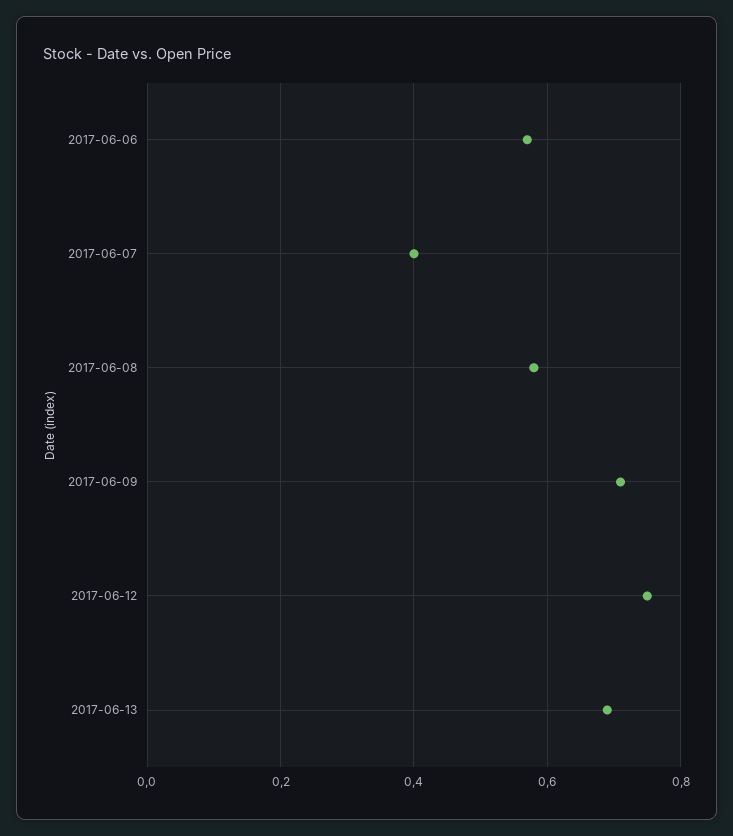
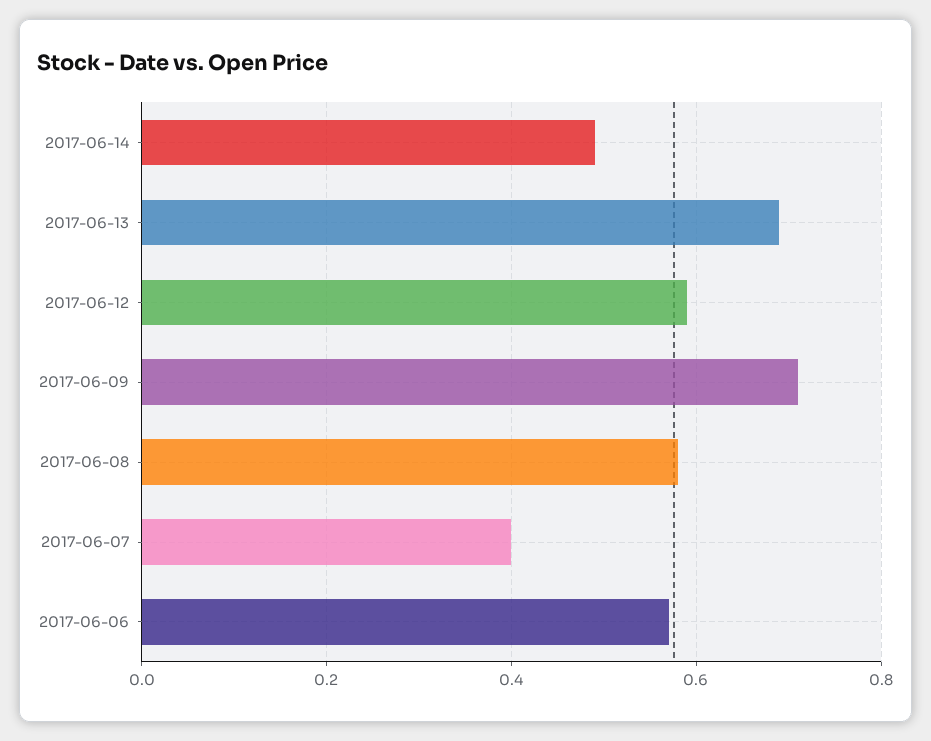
2017-06-12: 0.75 -> 0.6
2017-06-14: none -> 0.5

